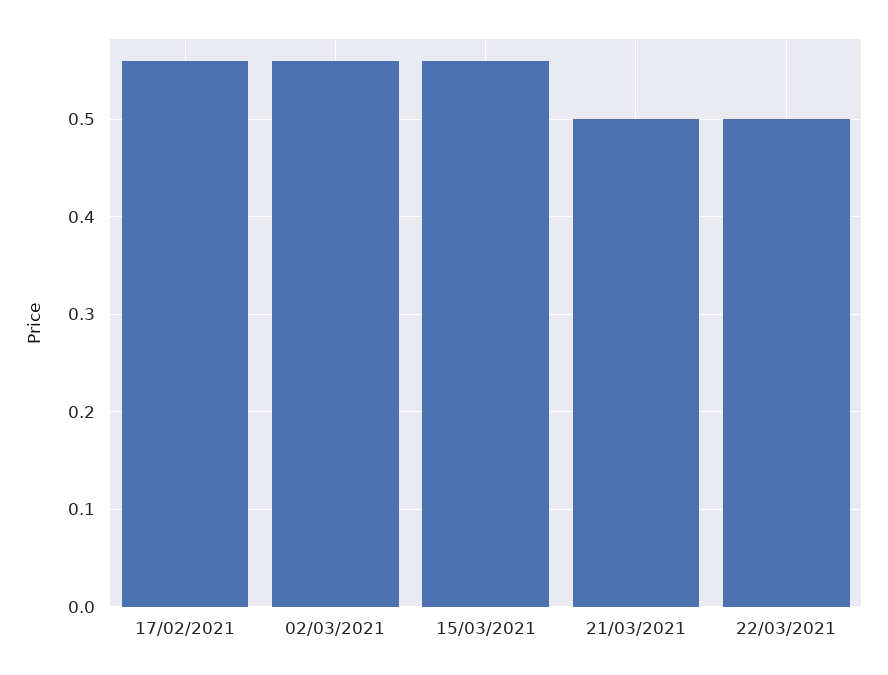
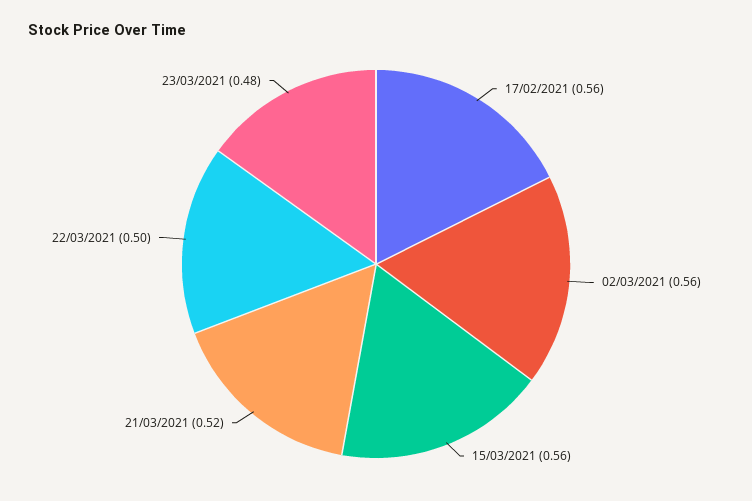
21/03/2021: 0.5 -> 0.52
23/03/2021: none -> 0.48

